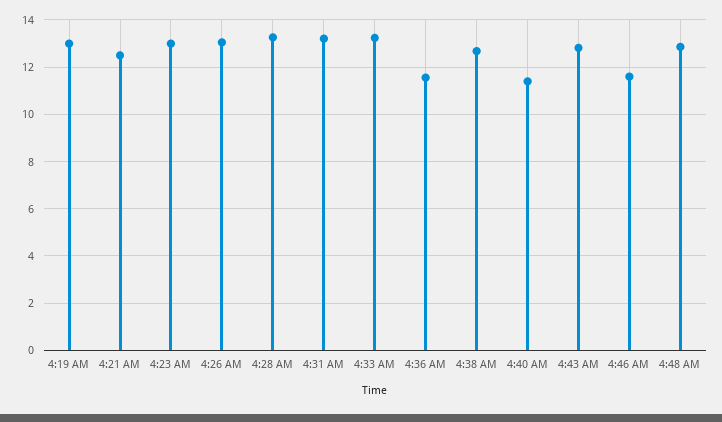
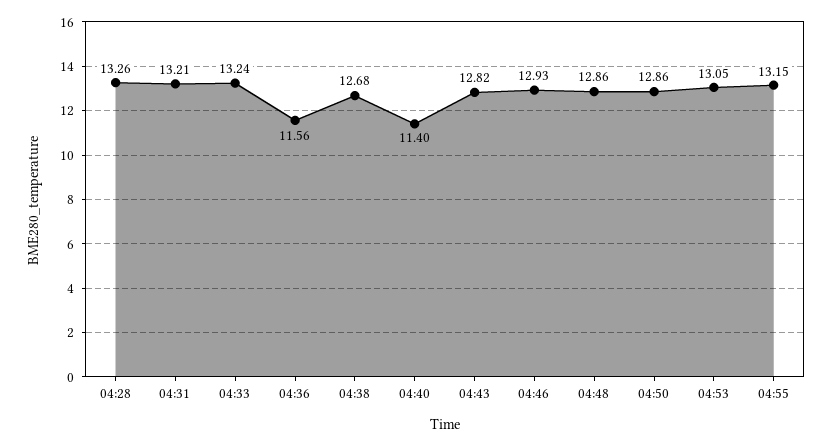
4:19 AM: 13 -> none
4:21 AM: 12.5 -> none
4:23 AM: 13 -> none
4:26 AM: 13 -> none
4:46 AM: 11.5 -> 12.93
04:50: none -> 12.86
04:53: none -> 13.05
04:55: none -> 13.15

